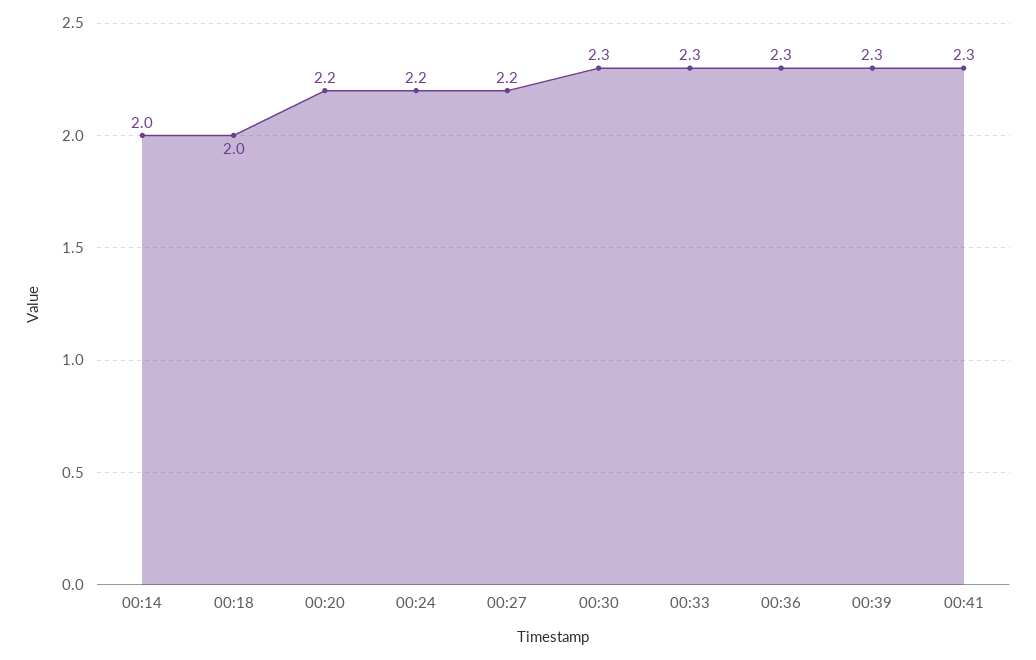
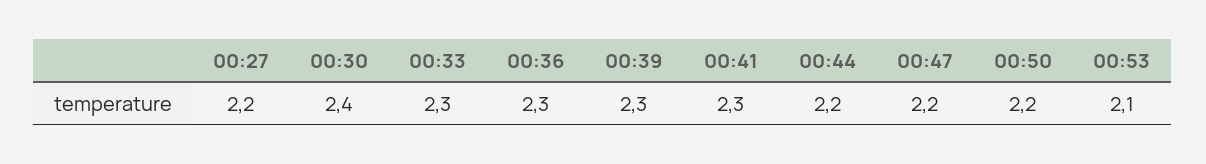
00:14: 2 -> none
00:18: 2 -> none
00:20: 2.2 -> none
00:24: 2.2 -> none
00:30: 2.3 -> 2.4
00:44: none -> 2.2
00:47: none -> 2.2
00:50: none -> 2.2
00:53: none -> 2.1

